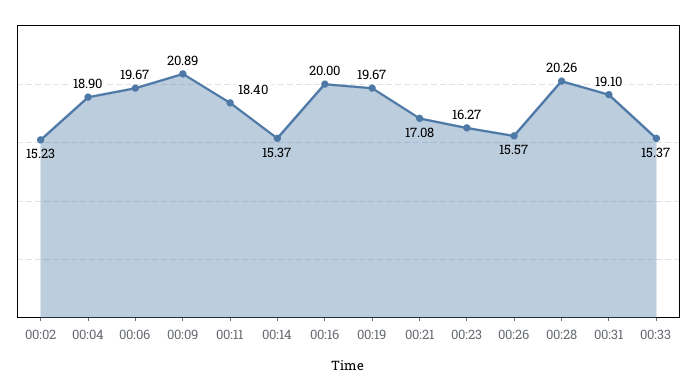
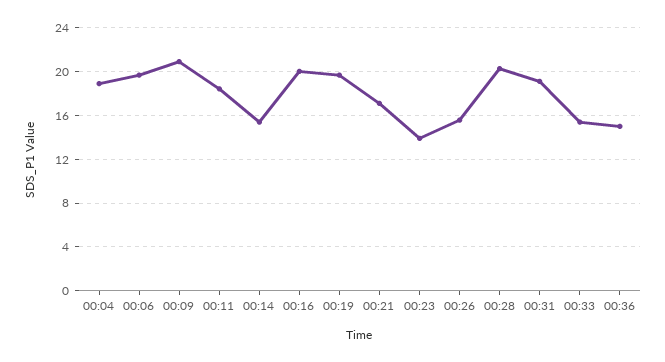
00:02: 15.23 -> none
00:23: 16.27 -> 14
00:36: none -> 15

